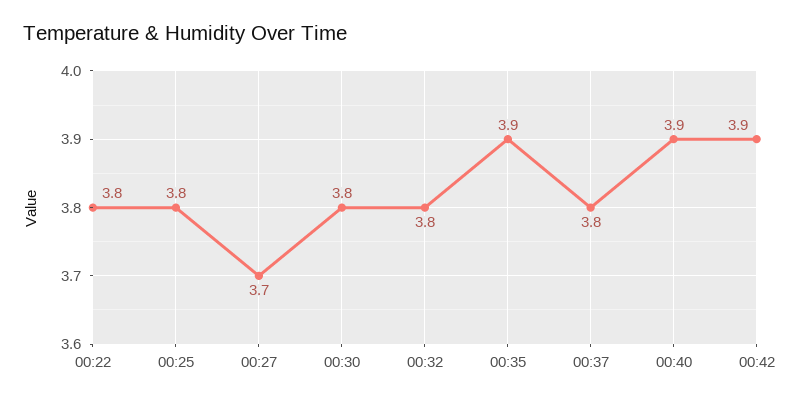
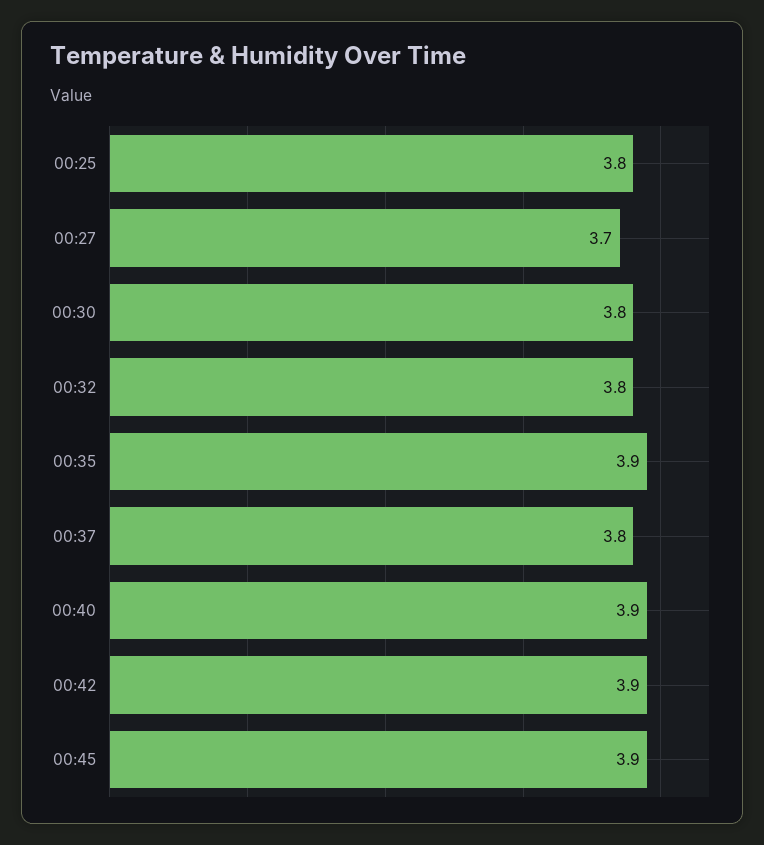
00:22: 3.8 -> none
00:45: none -> 3.9

